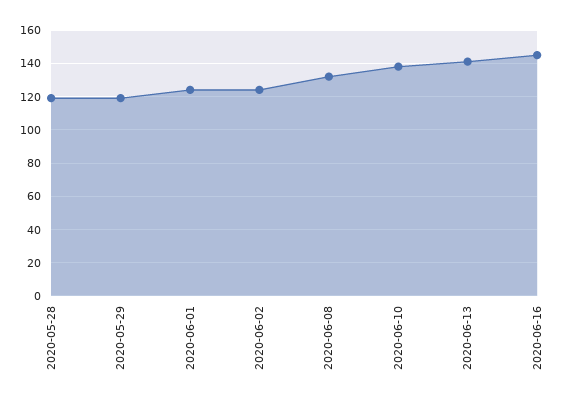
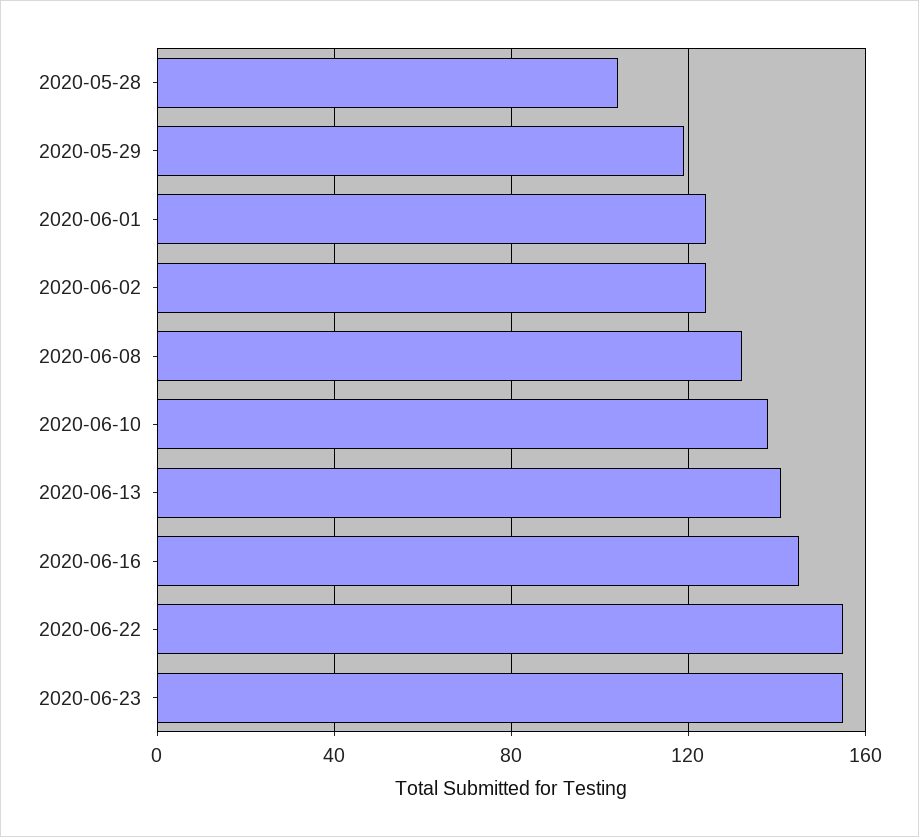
2020-05-28: 120 -> 105
2020-06-22: none -> 155
2020-06-23: none -> 155

